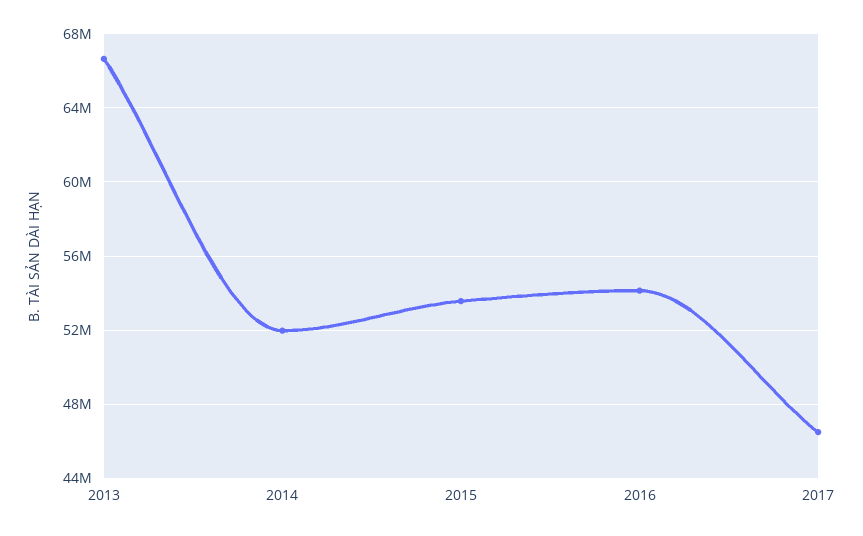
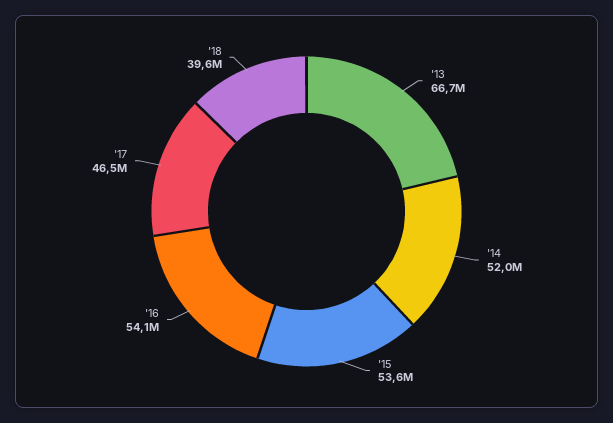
'18: none -> 39600000

